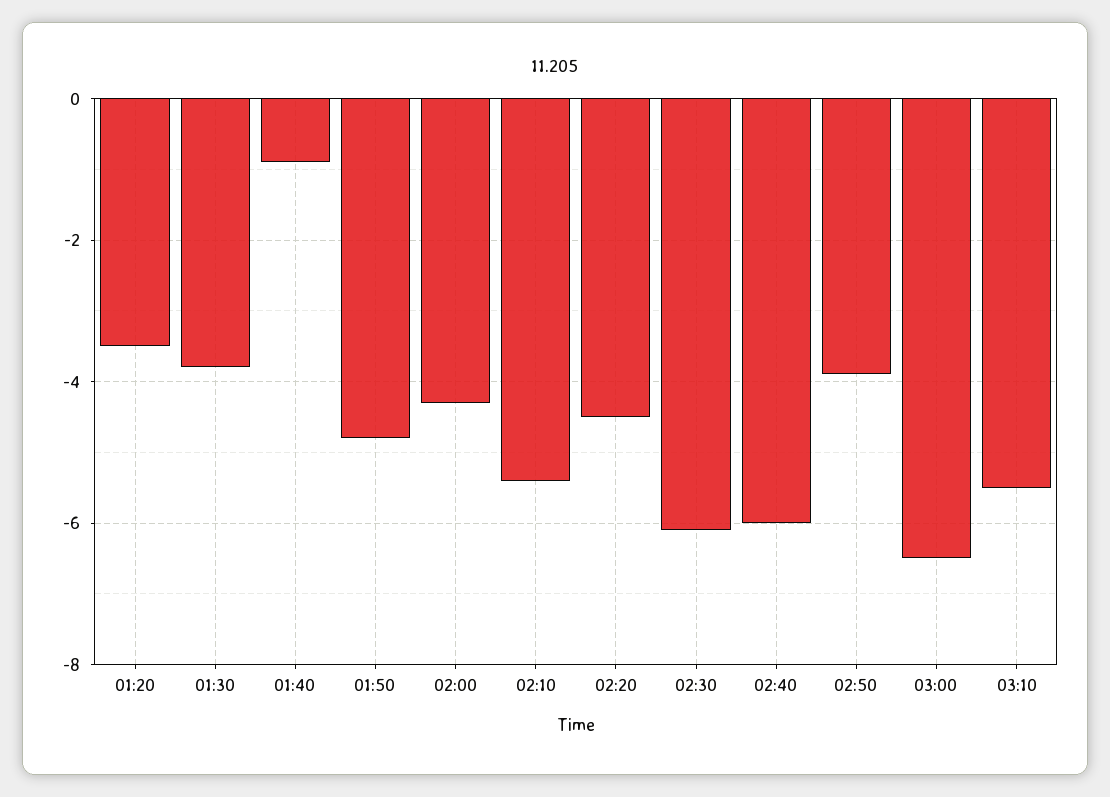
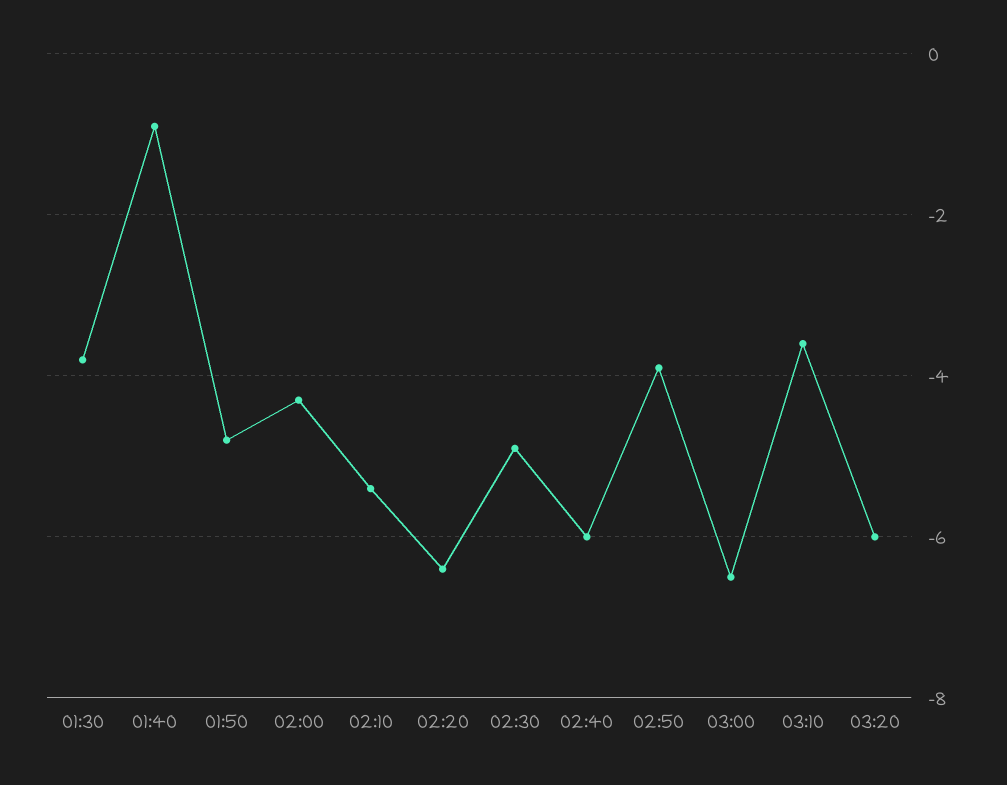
01:20: -3.5 -> none
02:20: -4.5 -> -6.5
02:30: -6 -> -5
03:10: -5.5 -> -3.5
03:20: none -> -6

